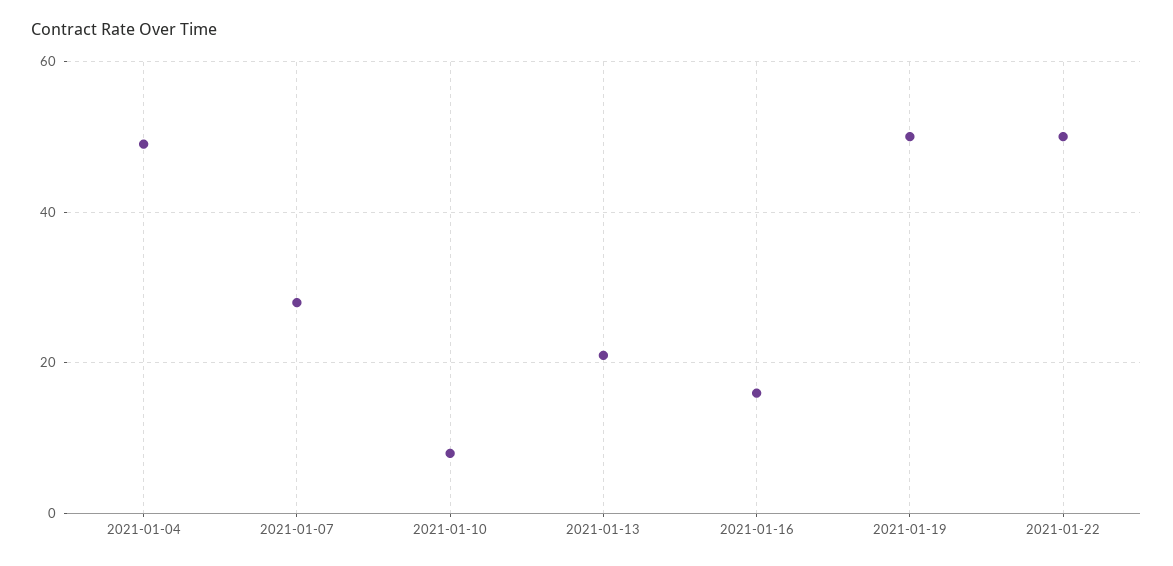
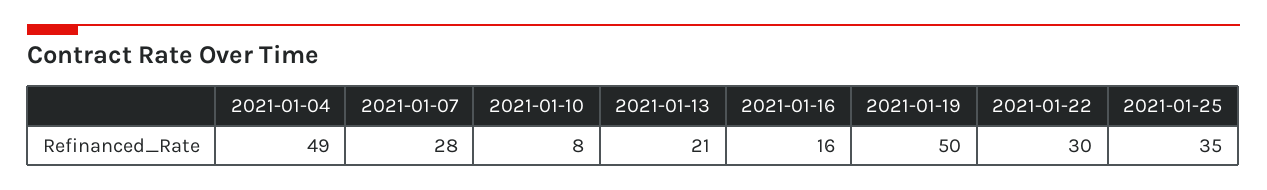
2021-01-22: 50 -> 30
2021-01-25: none -> 35

